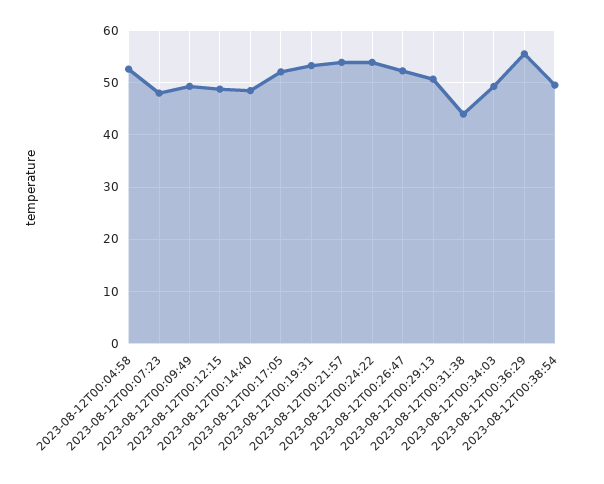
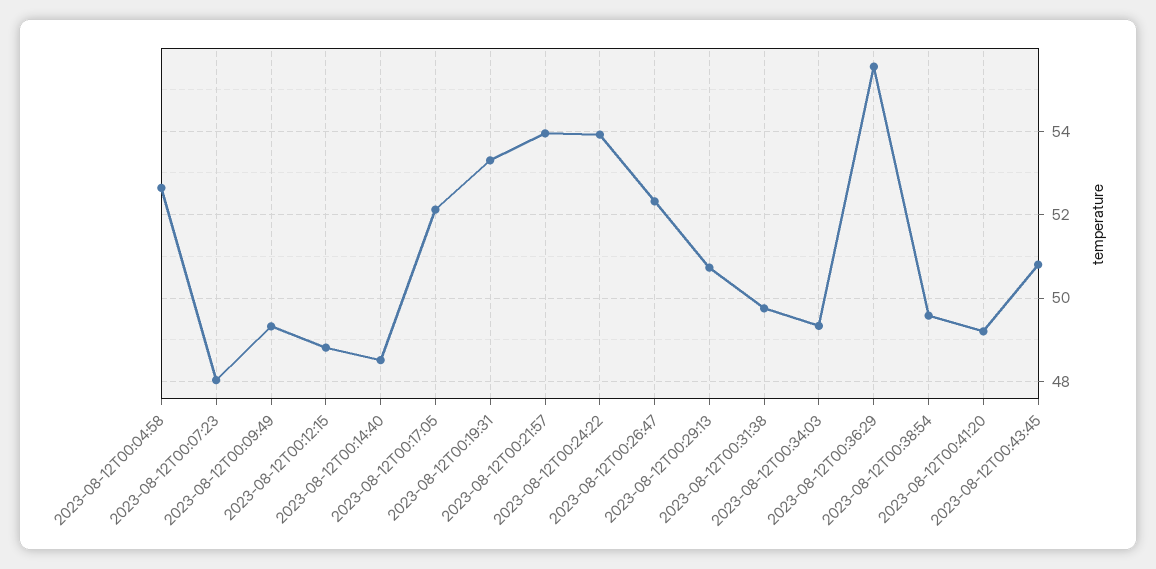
2023-08-12T00:31:38: 44 -> 49.8
2023-08-12T00:41:20: none -> 49.2
2023-08-12T00:43:45: none -> 50.8

